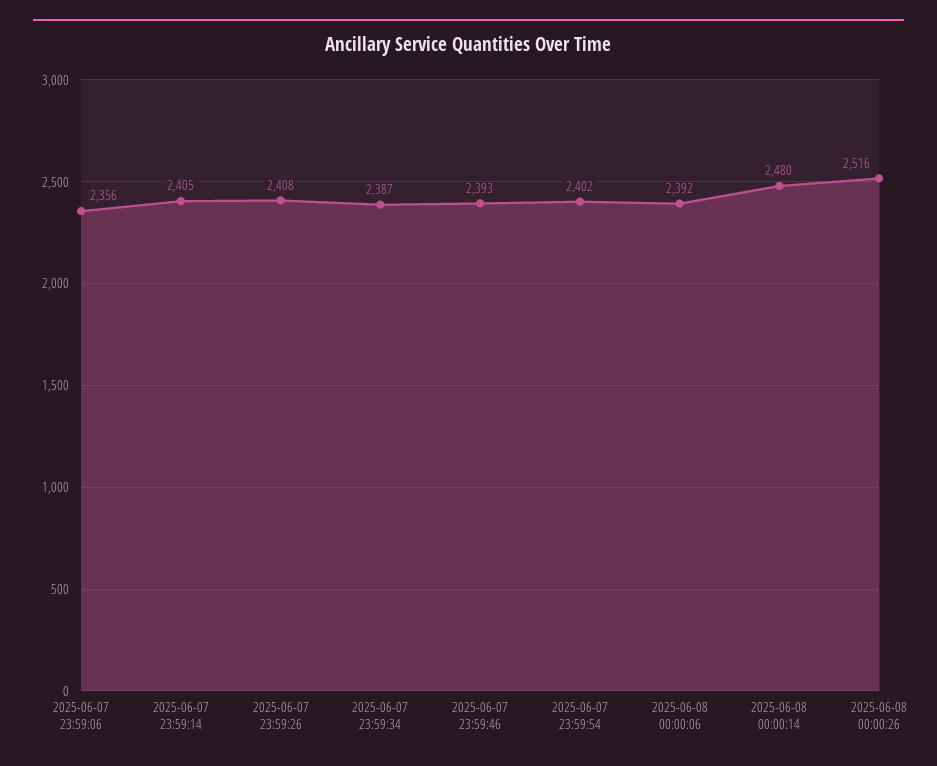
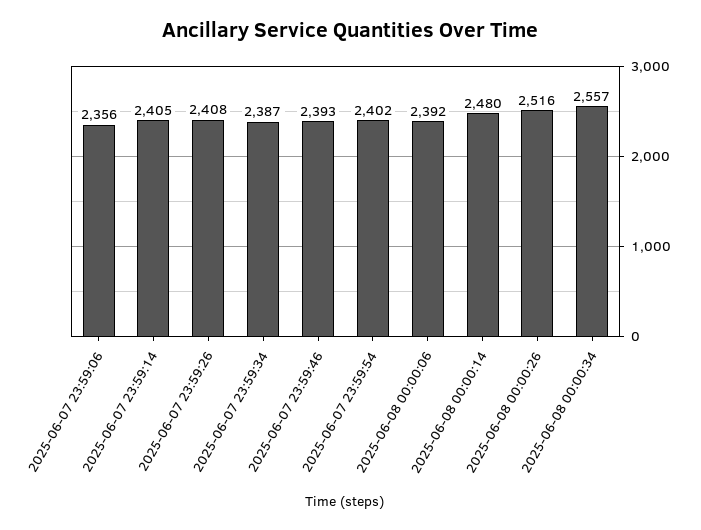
2025-06-08 00:00:34: none -> 2557

